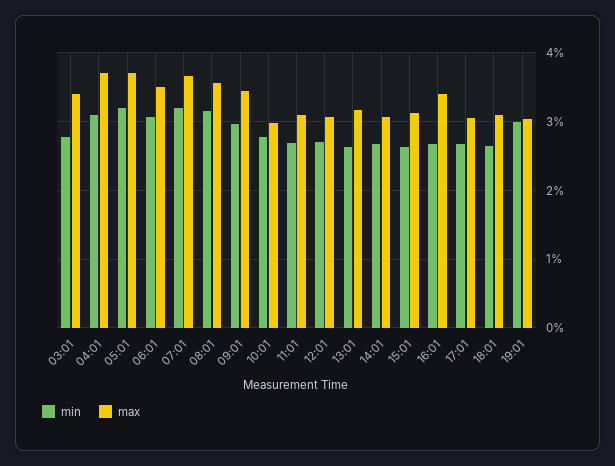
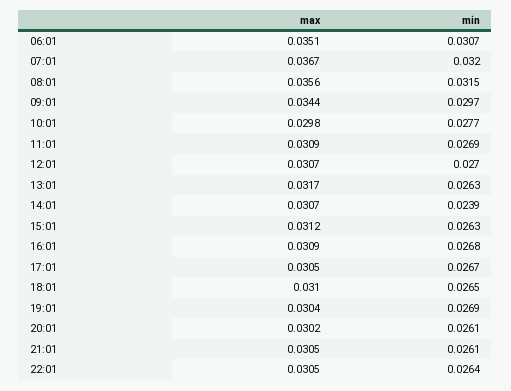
min, 03:01: 0.028 -> none
max, 03:01: 0.034 -> none
min, 04:01: 0.031 -> none
max, 04:01: 0.037 -> none
min, 05:01: 0.032 -> none
max, 05:01: 0.037 -> none
min, 14:01: 0.027 -> 0.0239
max, 16:01: 0.034 -> 0.0309
min, 19:01: 0.03 -> 0.0269
max, 20:01: none -> 0.0302
min, 20:01: none -> 0.0261
max, 21:01: none -> 0.0305
min, 21:01: none -> 0.0261
max, 22:01: none -> 0.0305
min, 22:01: none -> 0.0264

